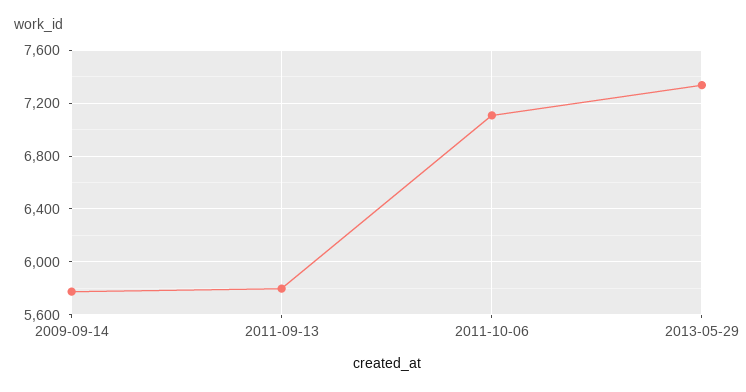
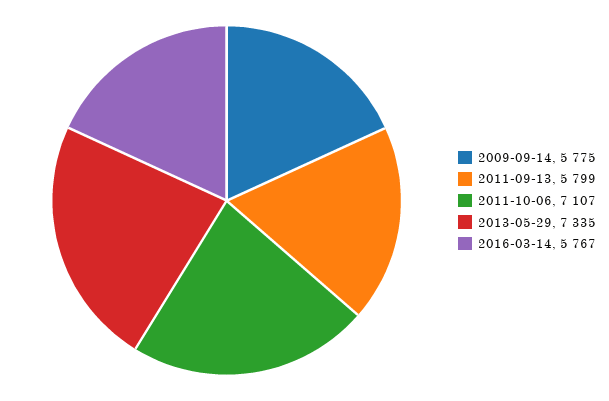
2016-03-14: none -> 5767

